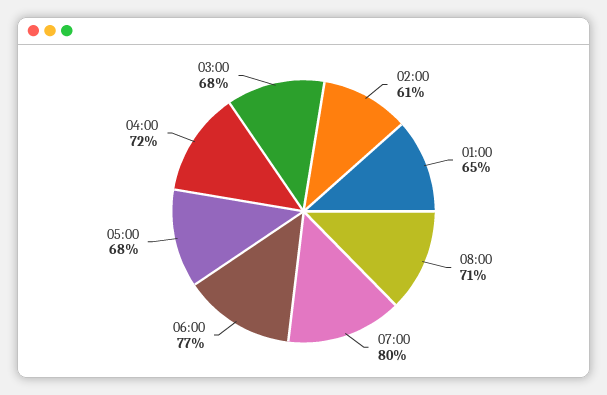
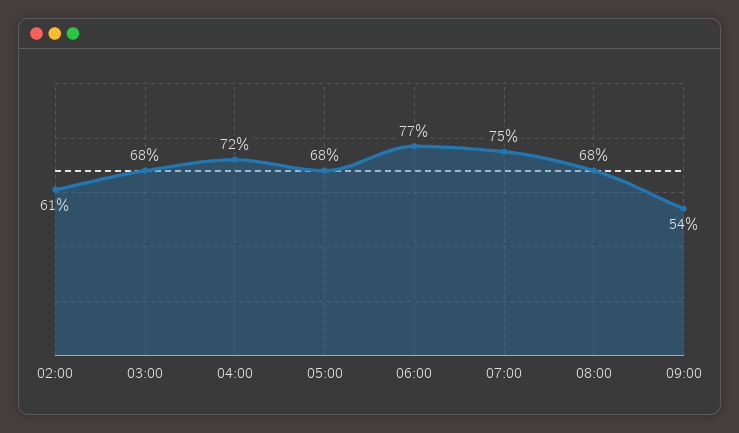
01:00: 65 -> none
08:00: 71 -> 68
07:00: 80 -> 75
09:00: none -> 54

